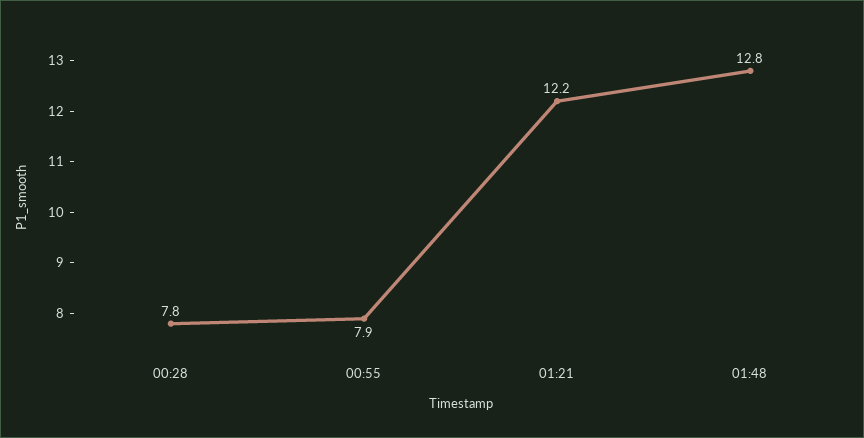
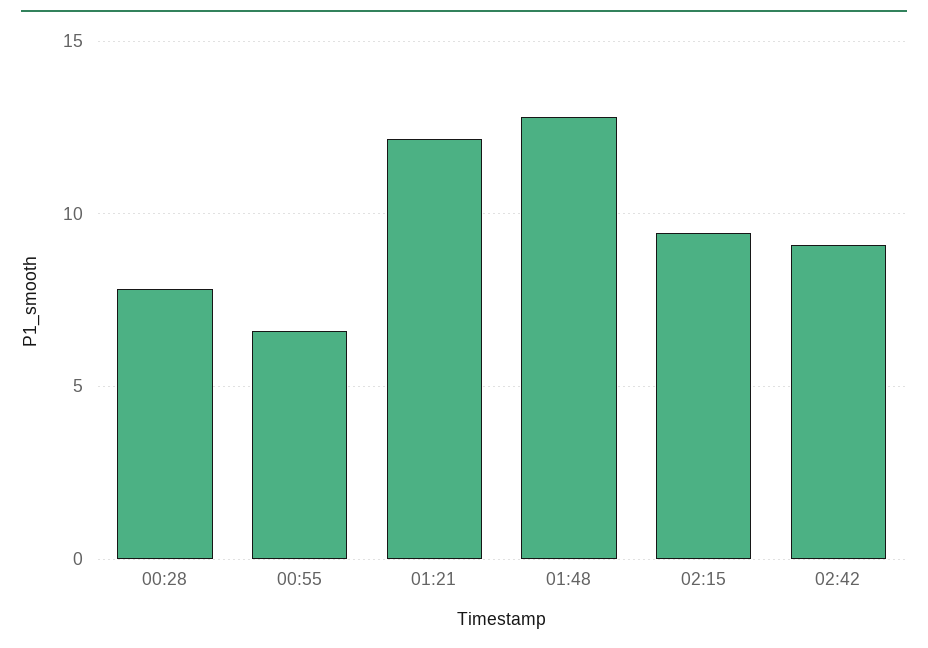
00:55: 7.9 -> 6.5
02:15: none -> 9.5
02:42: none -> 9

